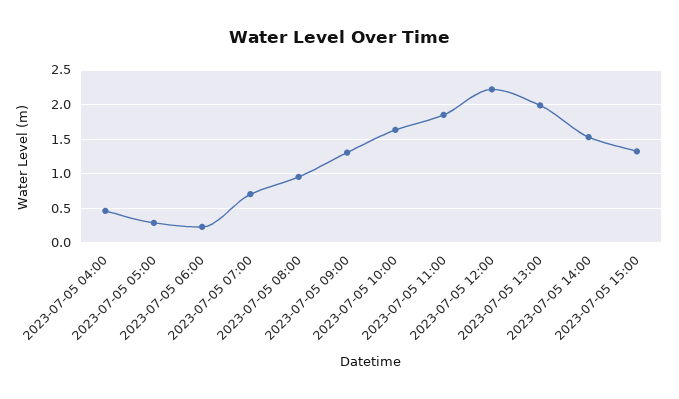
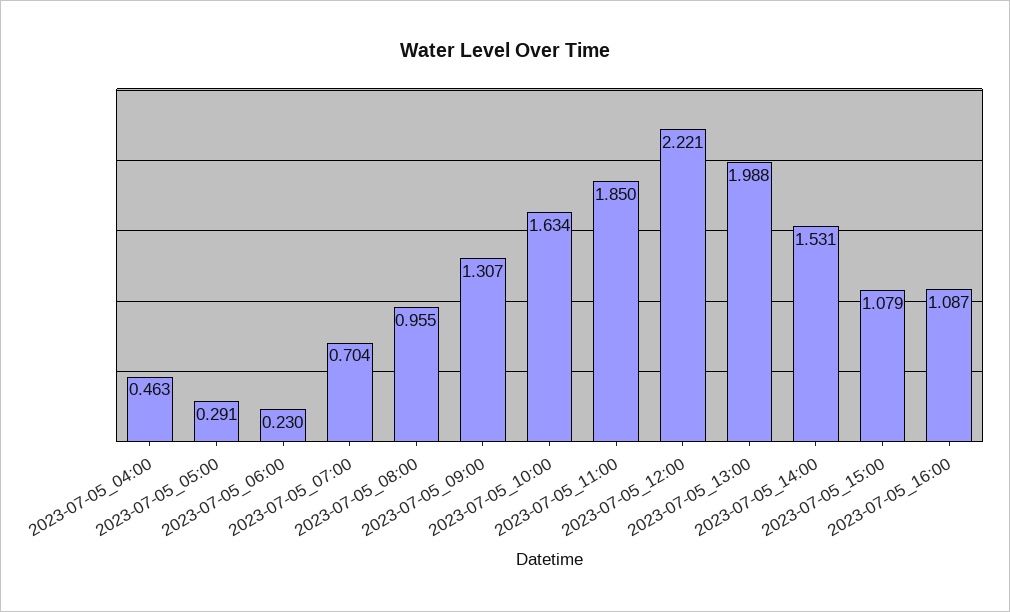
2023-07-05 15:00: 1.3 -> 1.079
2023-07-05_16:00: none -> 1.087

